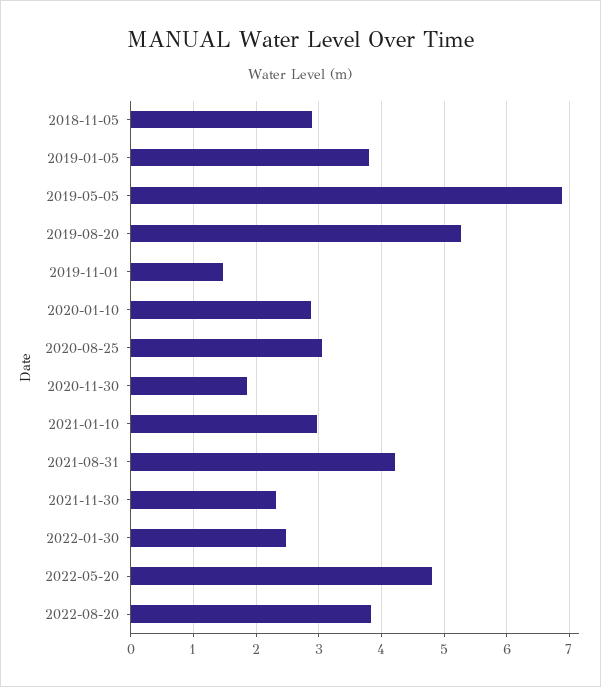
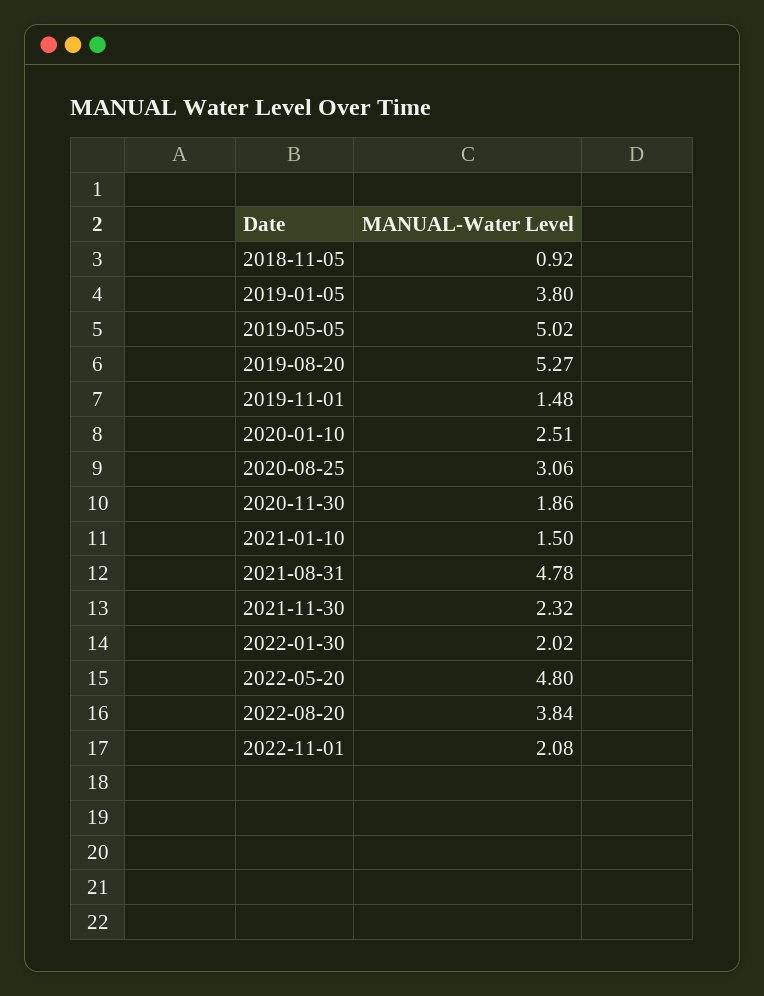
2018-11-05: 2.9 -> 0.92
2019-05-05: 6.9 -> 5.02
2020-01-10: 2.9 -> 2.51
2021-01-10: 3 -> 1.5
2021-08-31: 4.2 -> 4.78
2022-01-30: 2.5 -> 2.02
2022-11-01: none -> 2.08

